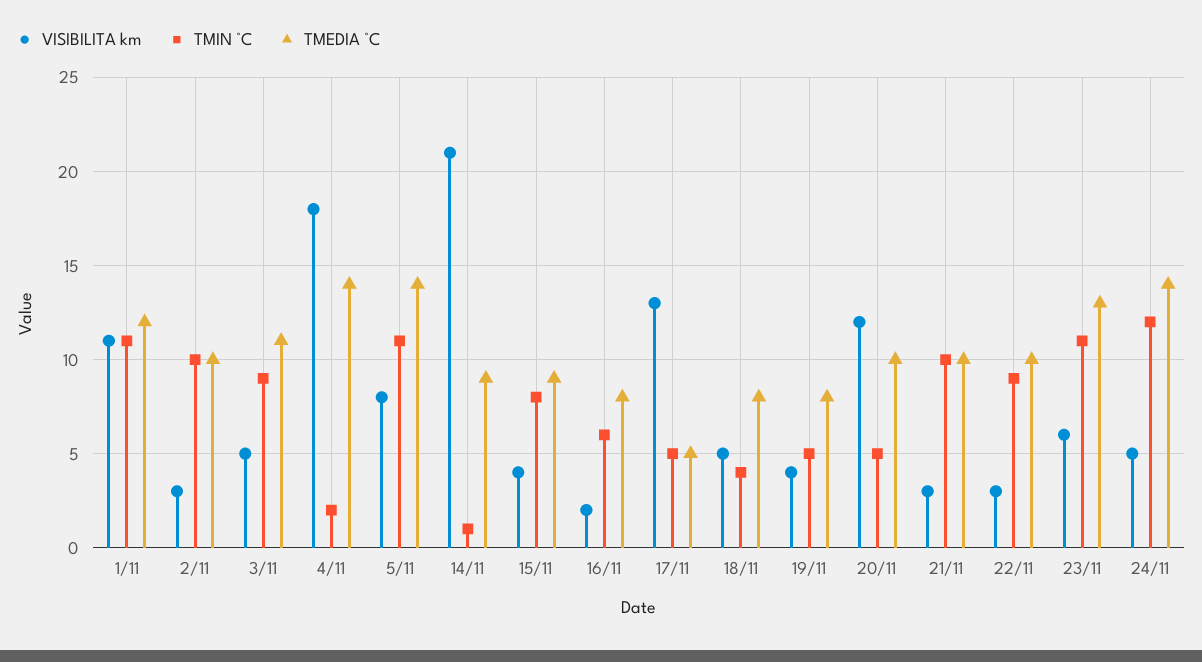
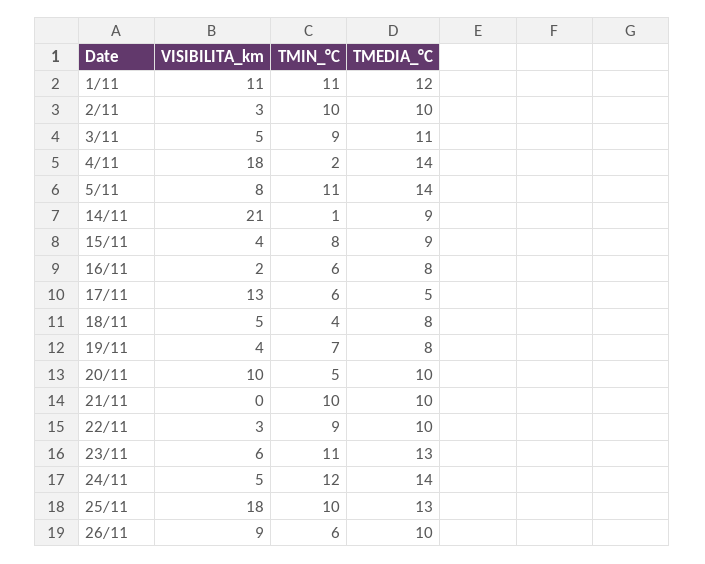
TMIN °C, 17/11: 5 -> 6
TMIN °C, 19/11: 5 -> 7
VISIBILITA km, 20/11: 12 -> 10
VISIBILITA km, 21/11: 3 -> 0
VISIBILITA km, 25/11: none -> 18
TMIN °C, 25/11: none -> 10
TMEDIA °C, 25/11: none -> 13
VISIBILITA km, 26/11: none -> 9
TMIN °C, 26/11: none -> 6
TMEDIA °C, 26/11: none -> 10

